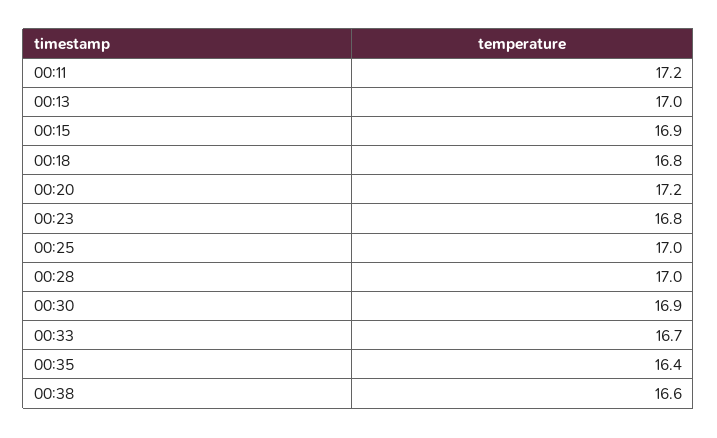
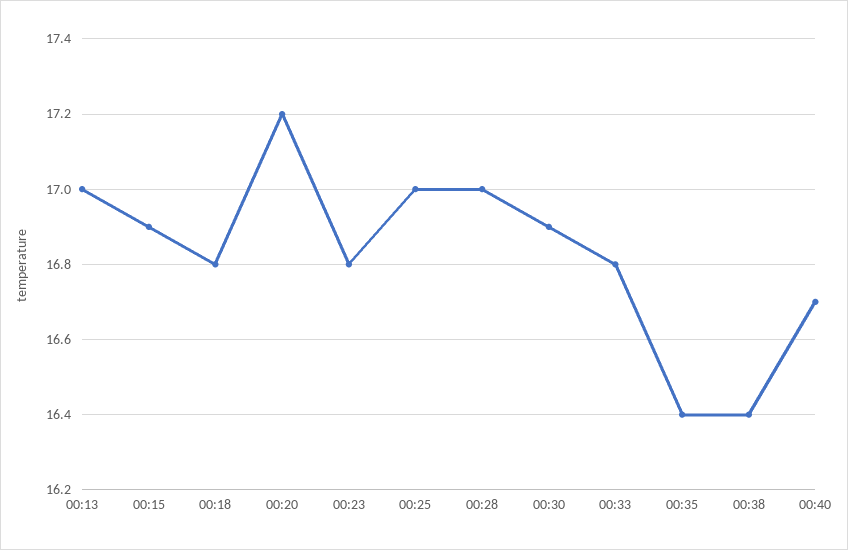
00:11: 17.2 -> none
00:33: 16.7 -> 16.8
00:38: 16.6 -> 16.4
00:40: none -> 16.7

